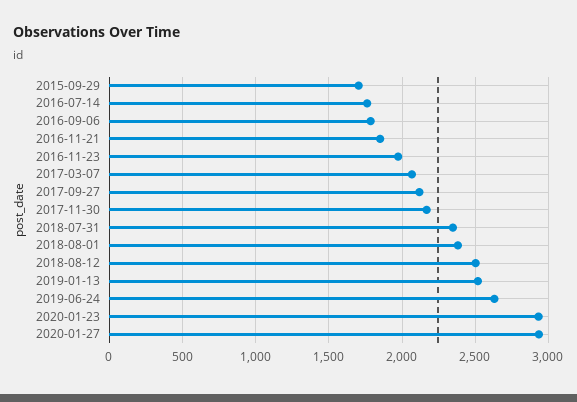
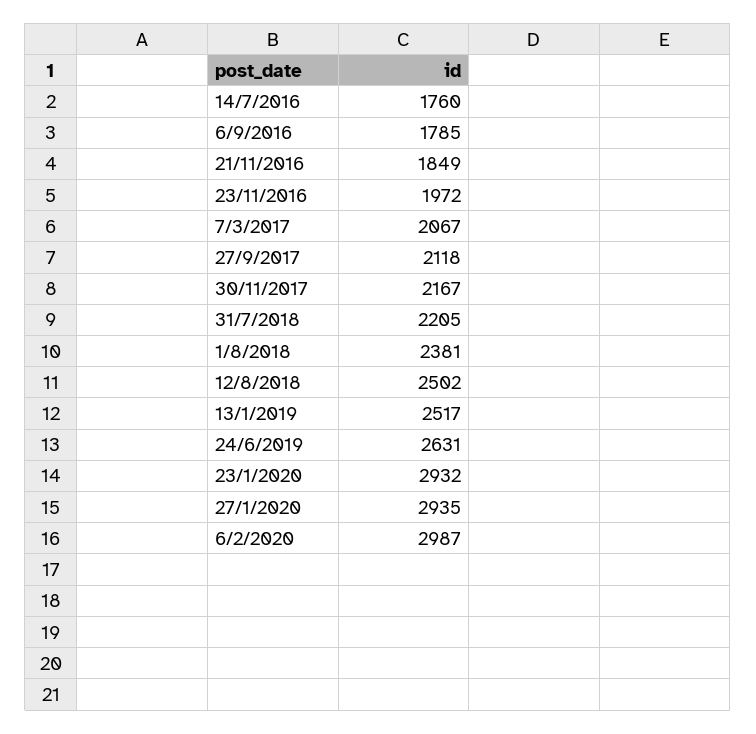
2015-09-29: 1700 -> none
2018-07-31: 2350 -> 2205
6/2/2020: none -> 2987

